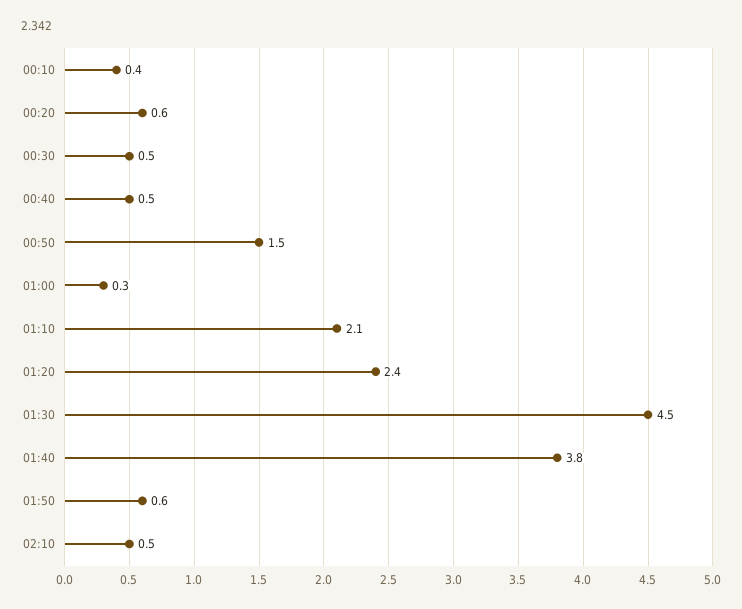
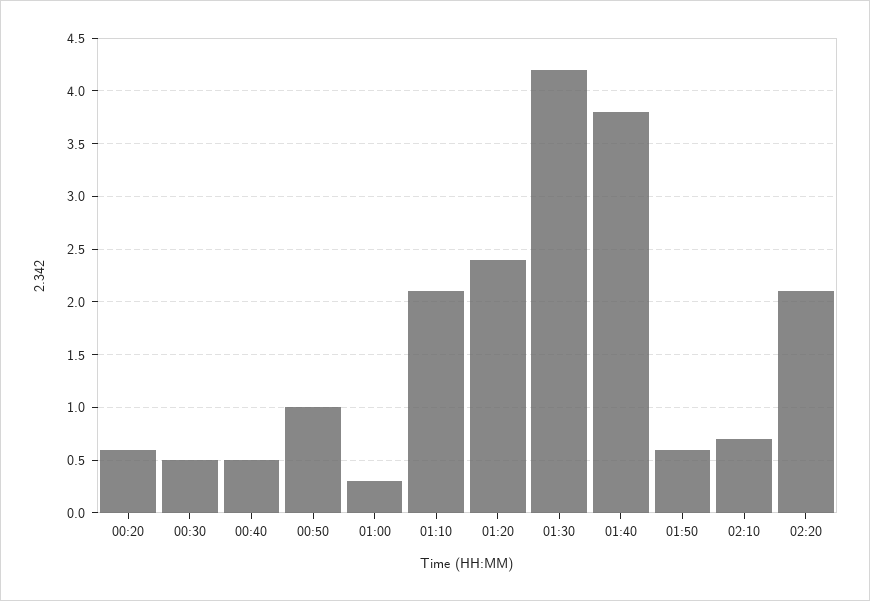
00:10: 0.4 -> none
00:50: 1.5 -> 1
01:30: 4.5 -> 4.2
02:10: 0.5 -> 0.7
02:20: none -> 2.1

